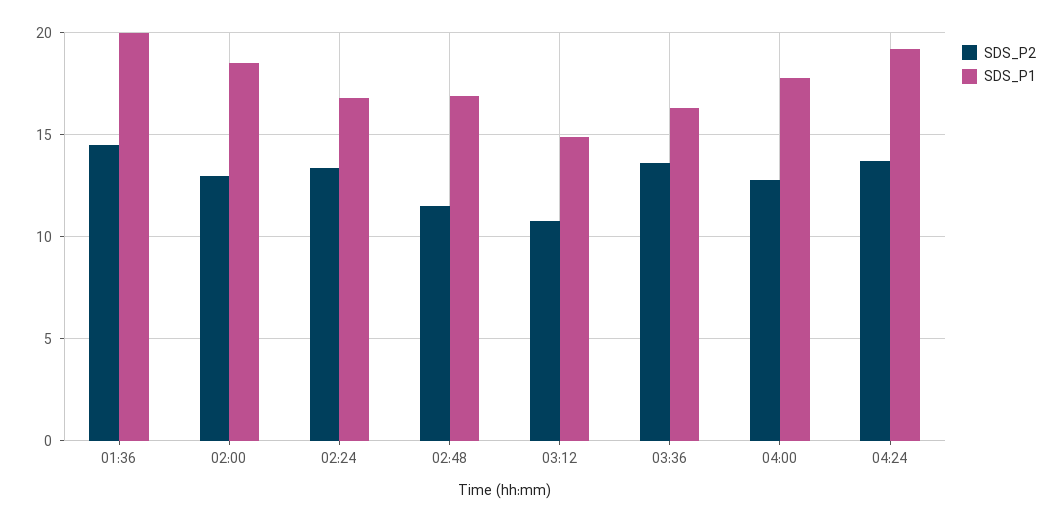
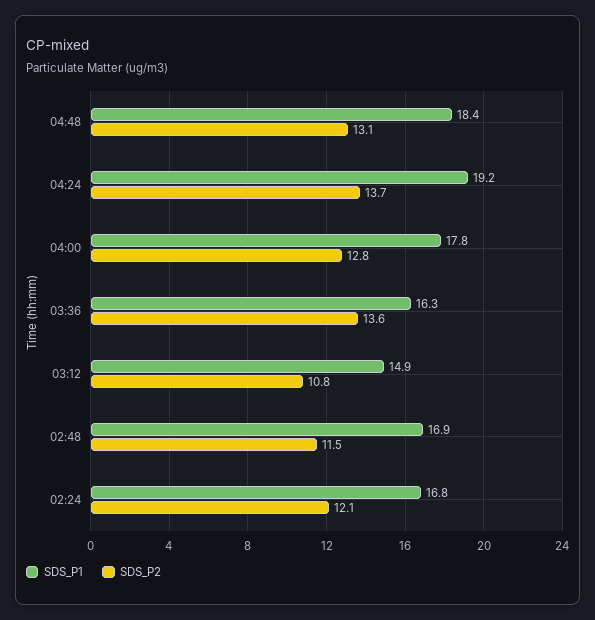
SDS_P2, 01:36: 14.5 -> none
SDS_P1, 01:36: 20 -> none
SDS_P2, 02:00: 13 -> none
SDS_P1, 02:00: 18.5 -> none
SDS_P2, 02:24: 13.5 -> 12.1
SDS_P1, 04:48: none -> 18.4
SDS_P2, 04:48: none -> 13.1

